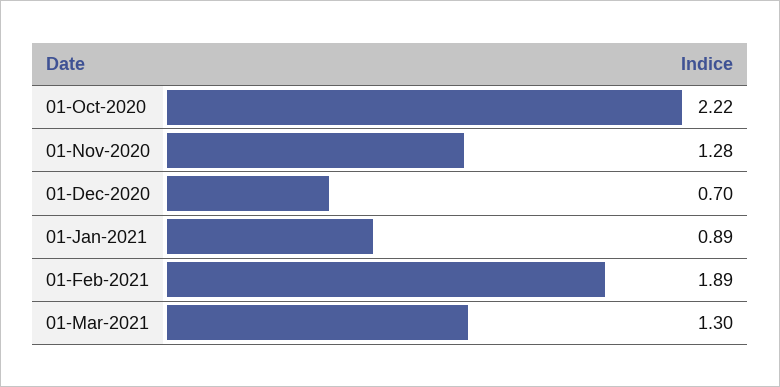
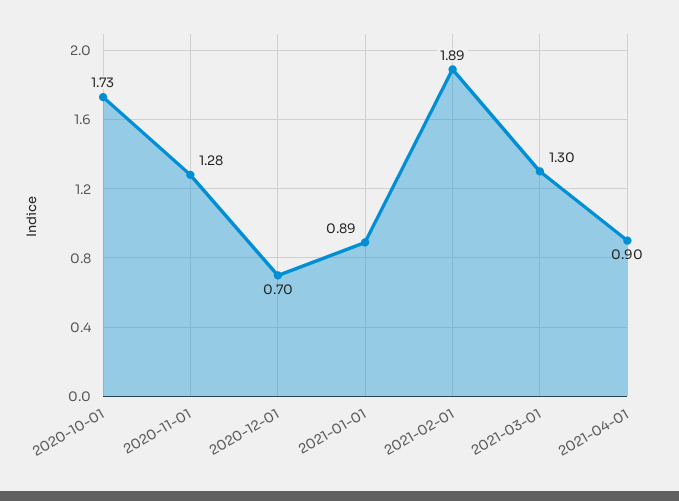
01-Oct-2020: 2.22 -> 1.73
2021-04-01: none -> 0.9

